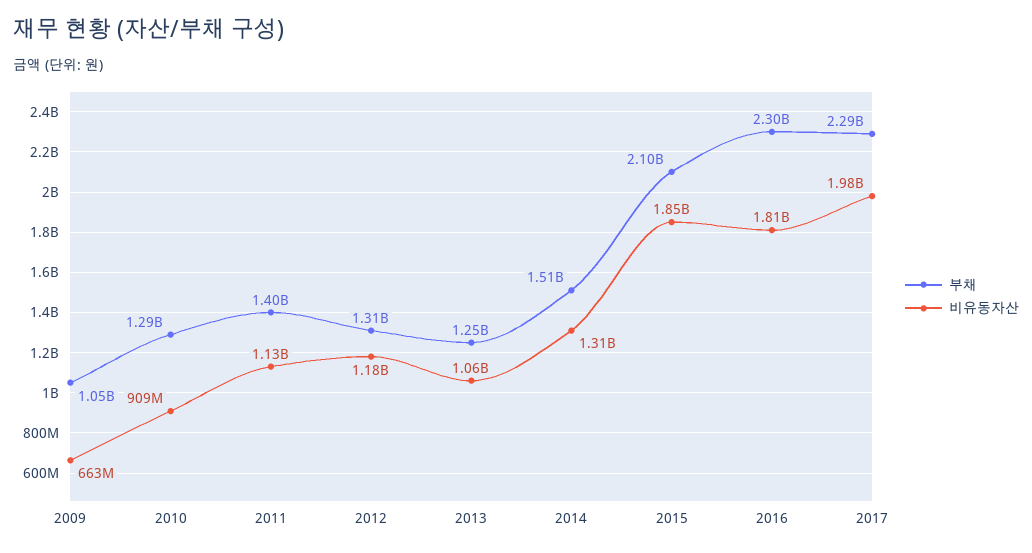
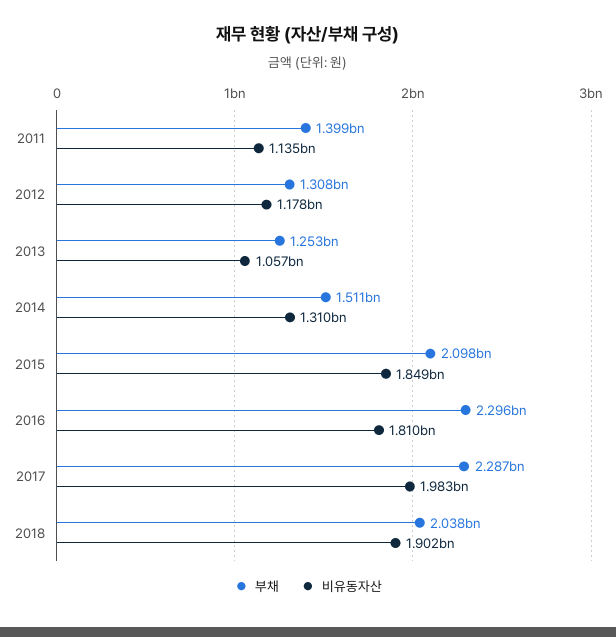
부채, 2009: 1050000000 -> none
비유동자산, 2009: 663000000 -> none
부채, 2010: 1290000000 -> none
비유동자산, 2010: 909000000 -> none
부채, 2018: none -> 2038000000
비유동자산, 2018: none -> 1902000000

